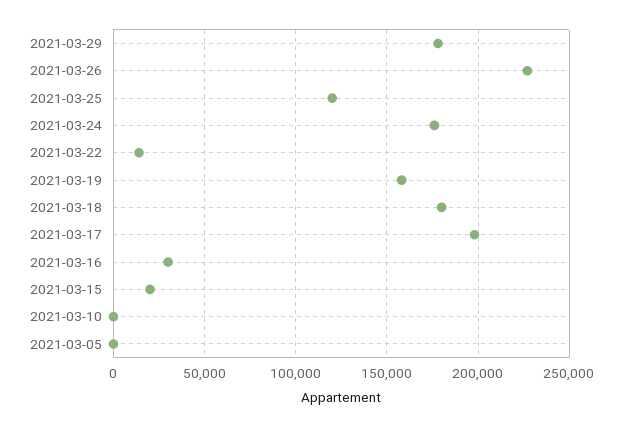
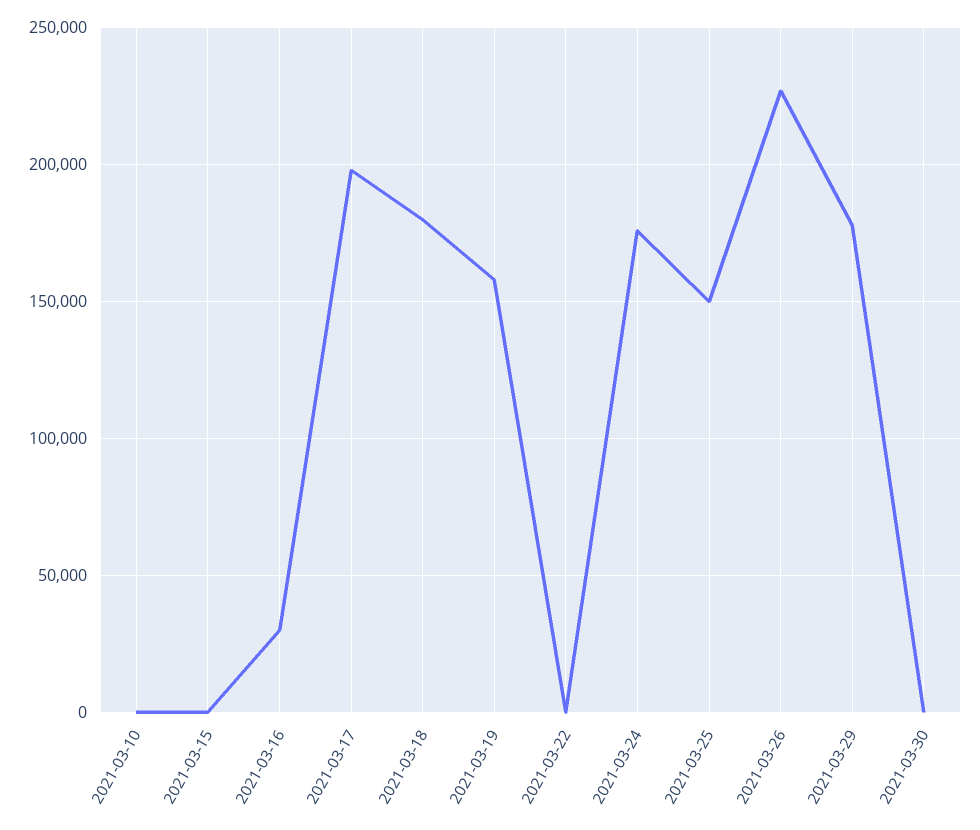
2021-03-25: 120000 -> 150000
2021-03-22: 15000 -> 0
2021-03-15: 20000 -> 0
2021-03-05: 0 -> none
2021-03-30: none -> 0

